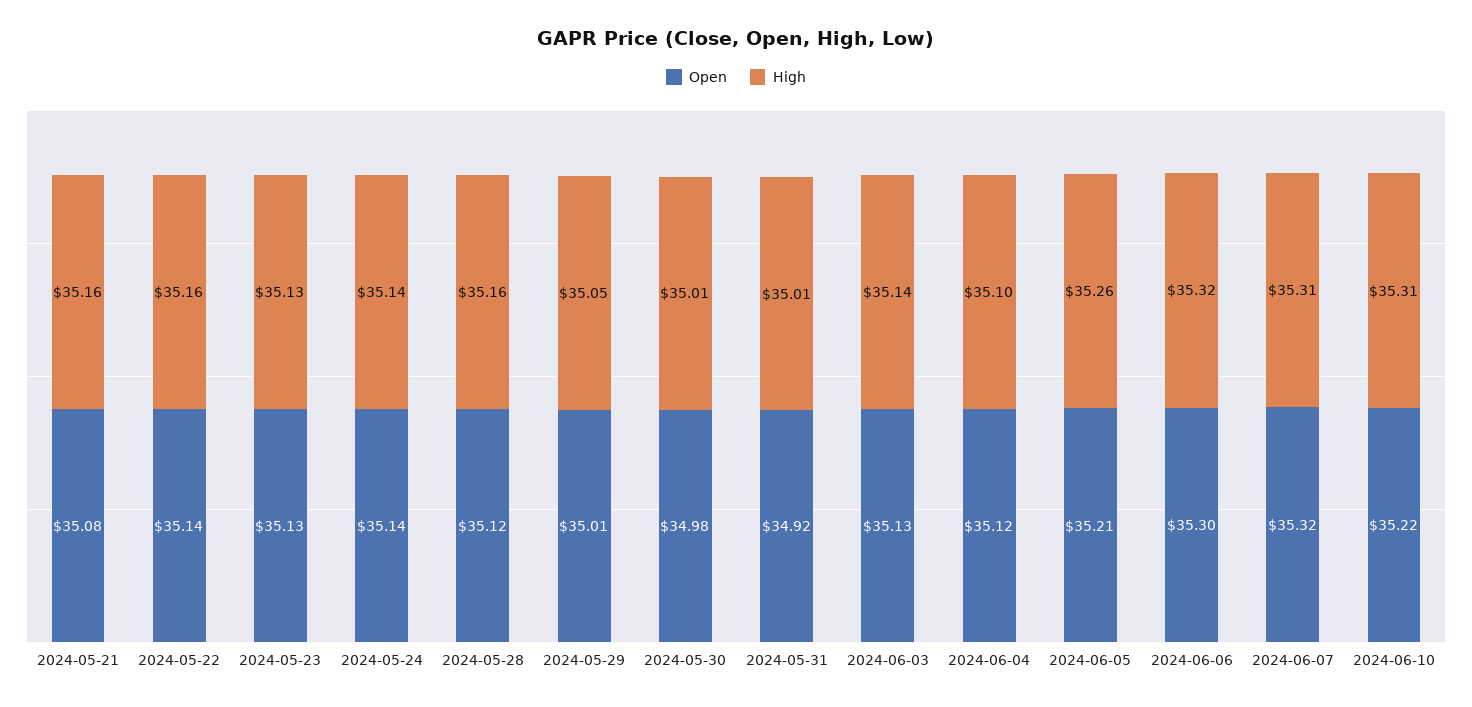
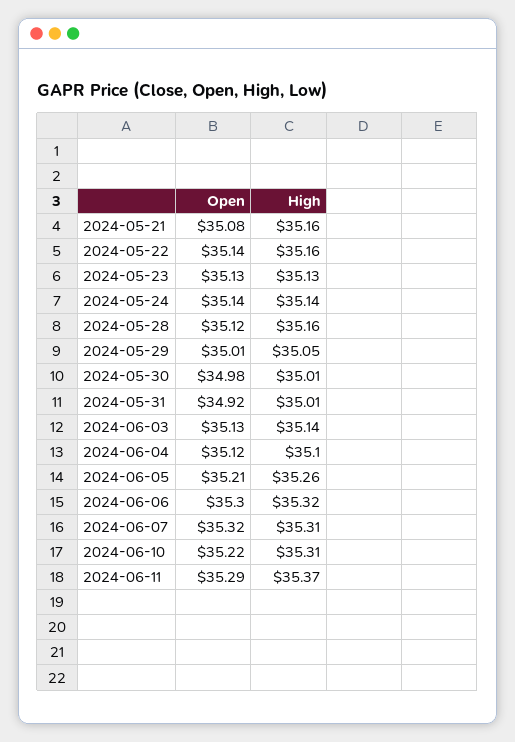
Open, 2024-06-11: none -> 35.29
High, 2024-06-11: none -> 35.37

